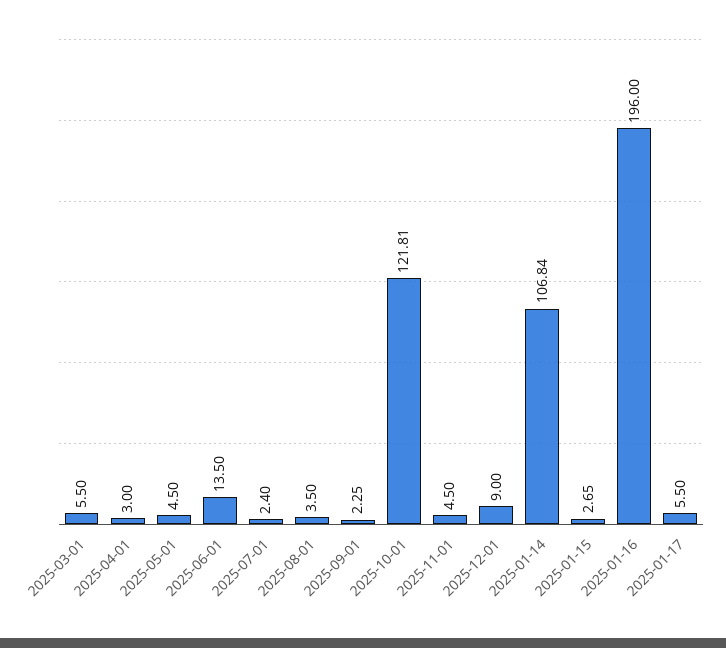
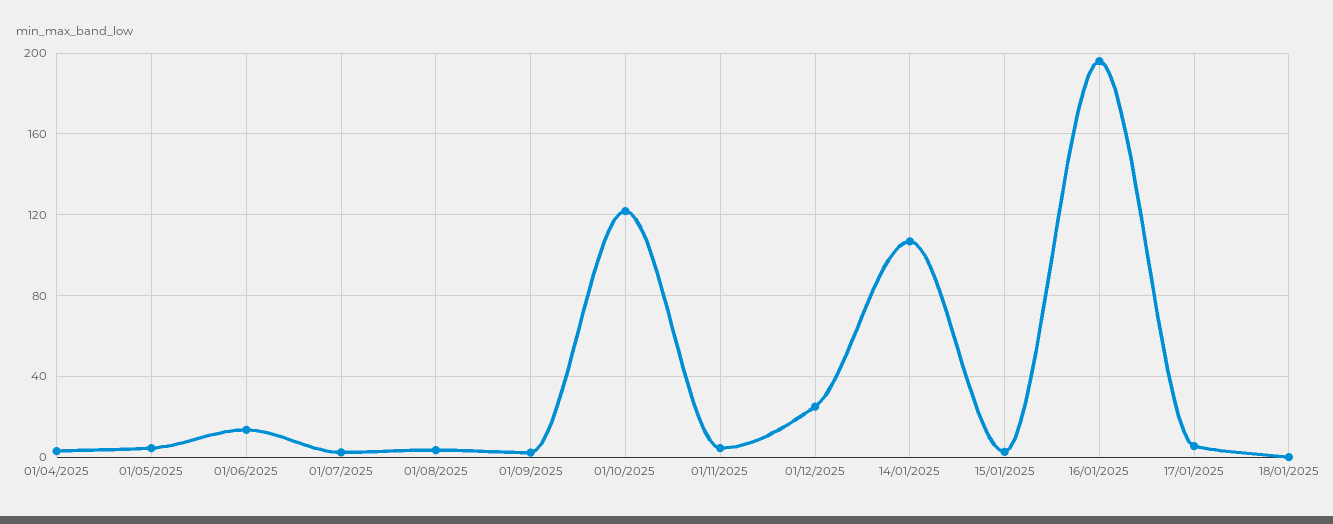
2025-03-01: 5.5 -> none
2025-12-01: 9 -> 25
18/01/2025: none -> 0

